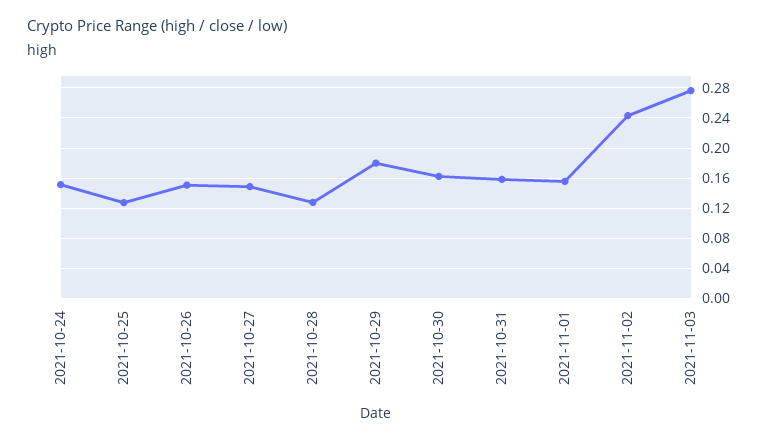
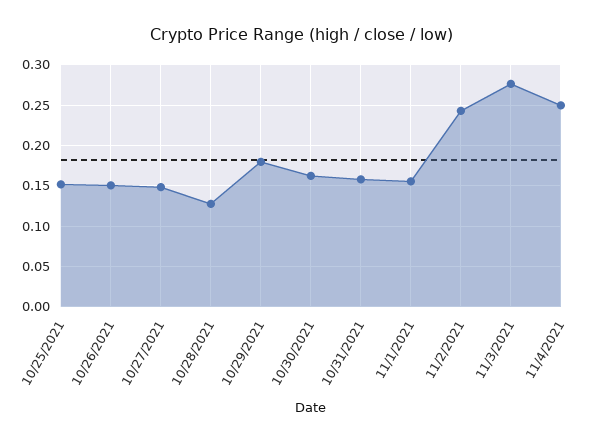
2021-10-24: 0.15 -> none
2021-10-25: 0.13 -> 0.15
11/4/2021: none -> 0.25

